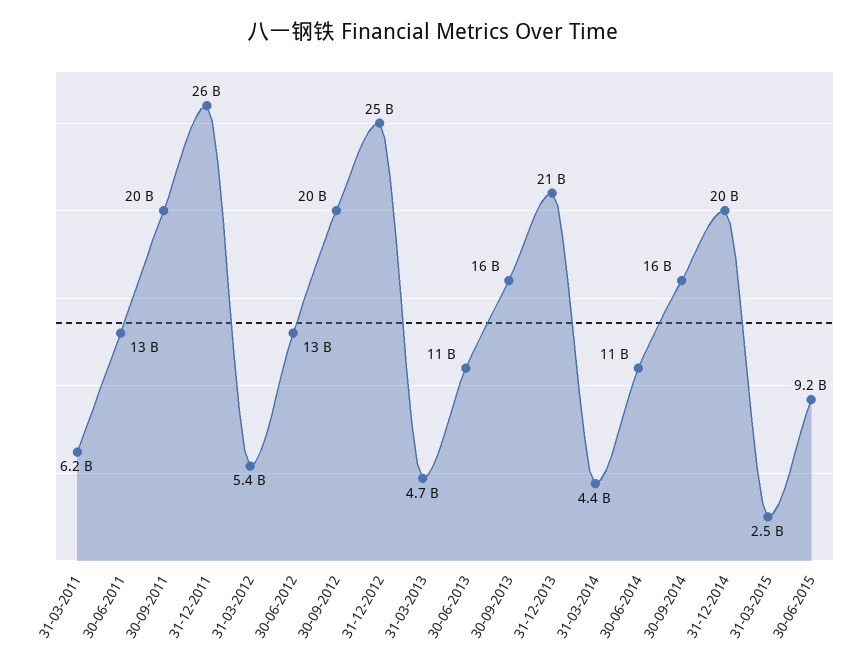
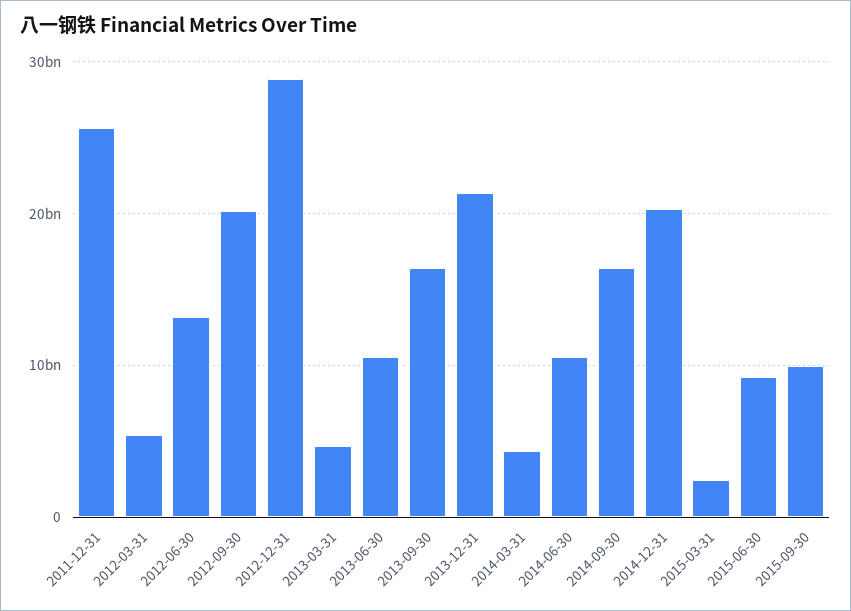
31-03-2011: 6200000000 -> none
30-06-2011: 13000000000 -> none
30-09-2011: 20000000000 -> none
31-12-2012: 25000000000 -> 29000000000
2015-09-30: none -> 10000000000

